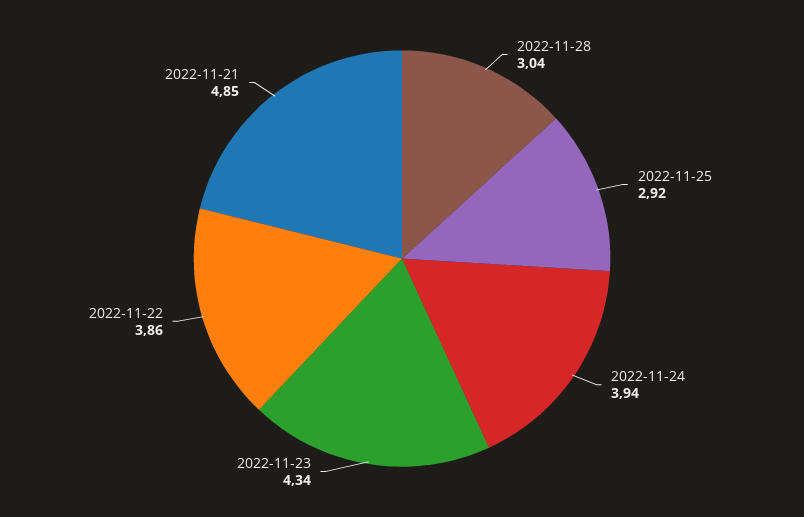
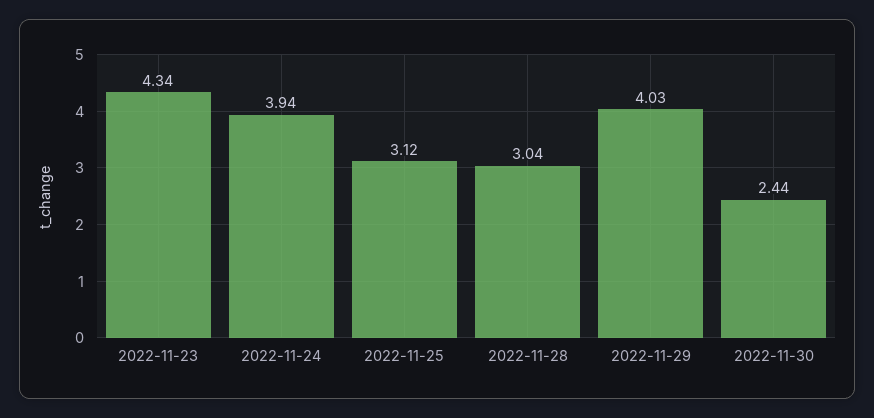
2022-11-25: 2.92 -> 3.12
2022-11-22: 3.86 -> none
2022-11-21: 4.85 -> none
2022-11-29: none -> 4.03
2022-11-30: none -> 2.44

